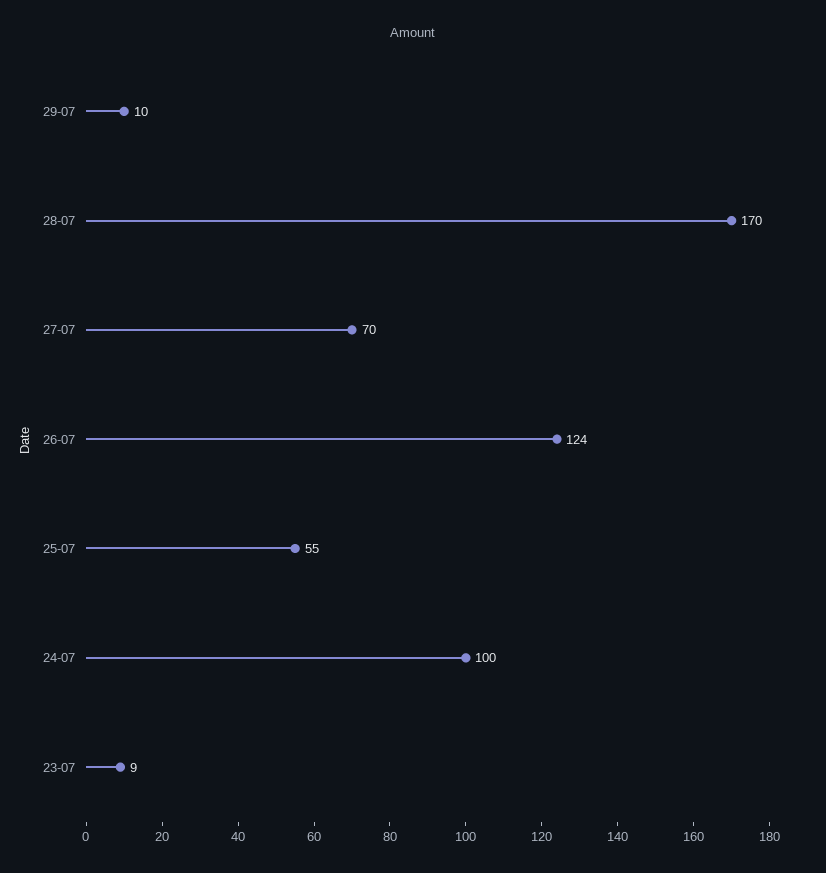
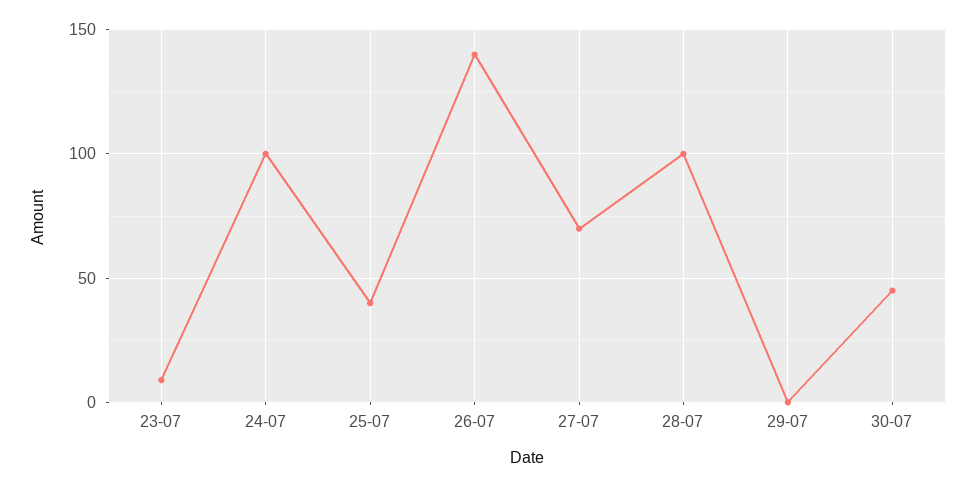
29-07: 10 -> 0
28-07: 170 -> 100
26-07: 124 -> 140
25-07: 55 -> 40
30-07: none -> 45

